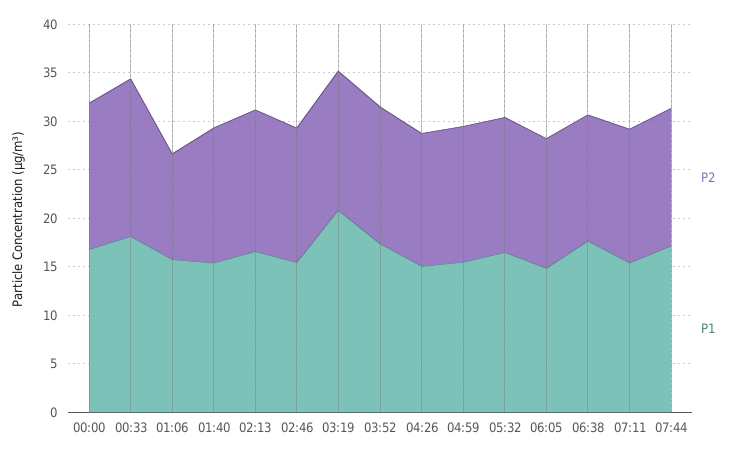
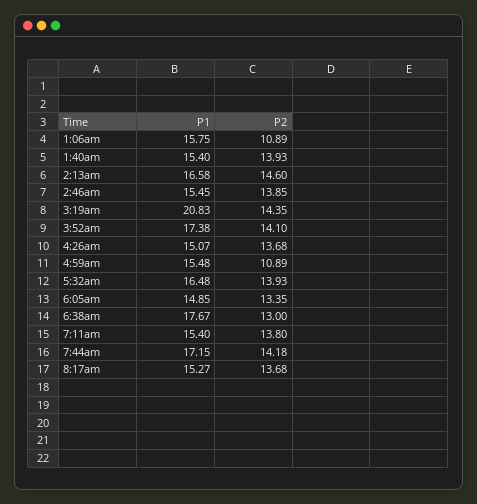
P2, 00:00: 15 -> none
P1, 00:00: 17 -> none
P2, 00:33: 16 -> none
P1, 00:33: 18 -> none
P2, 04:59: 14 -> 10.89
P1, 8:17am: none -> 15.27
P2, 8:17am: none -> 13.68

